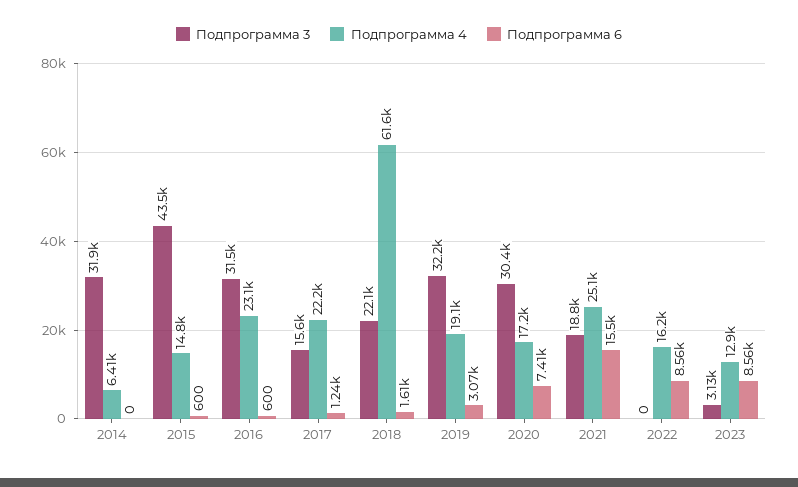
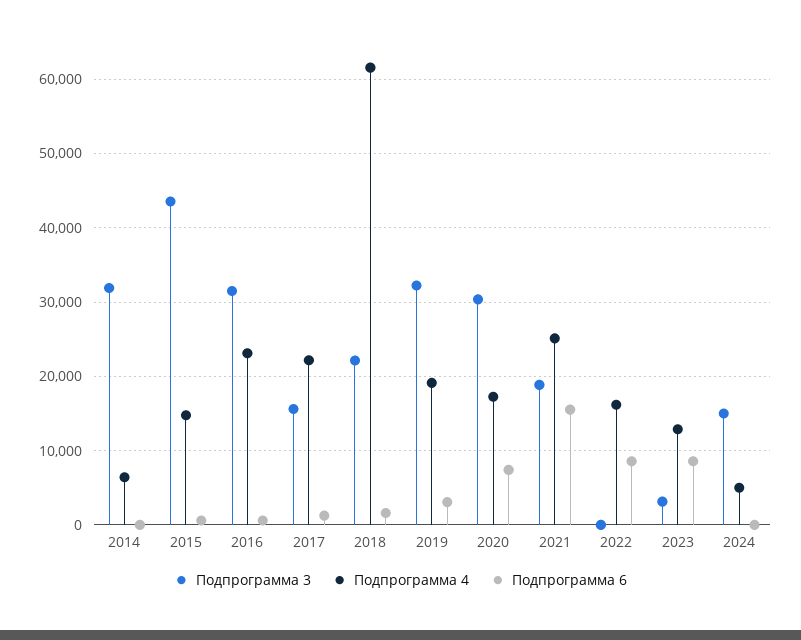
Подпрограмма 3, 2024: none -> 15000
Подпрограмма 4, 2024: none -> 5000
Подпрограмма 6, 2024: none -> 0

